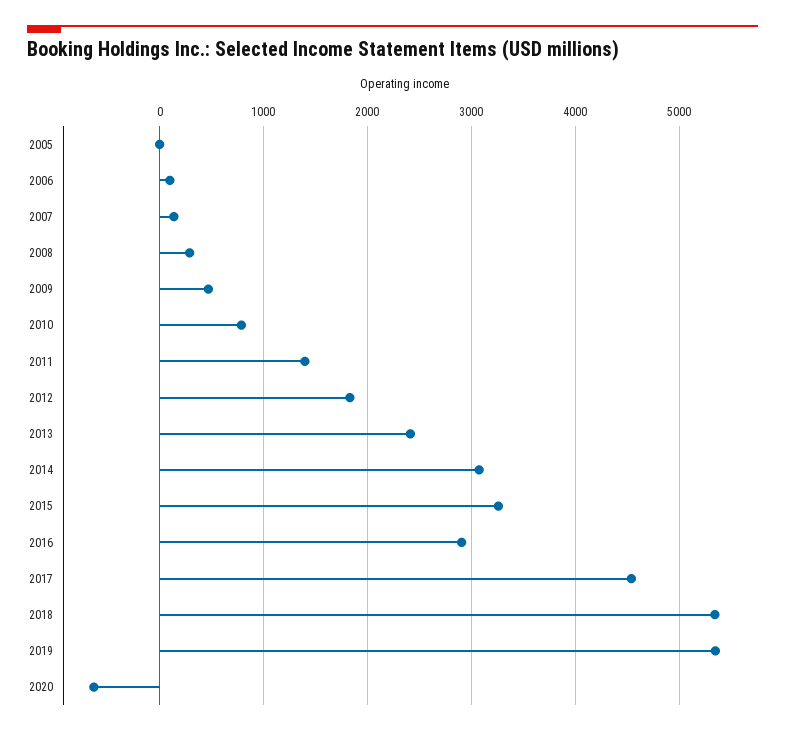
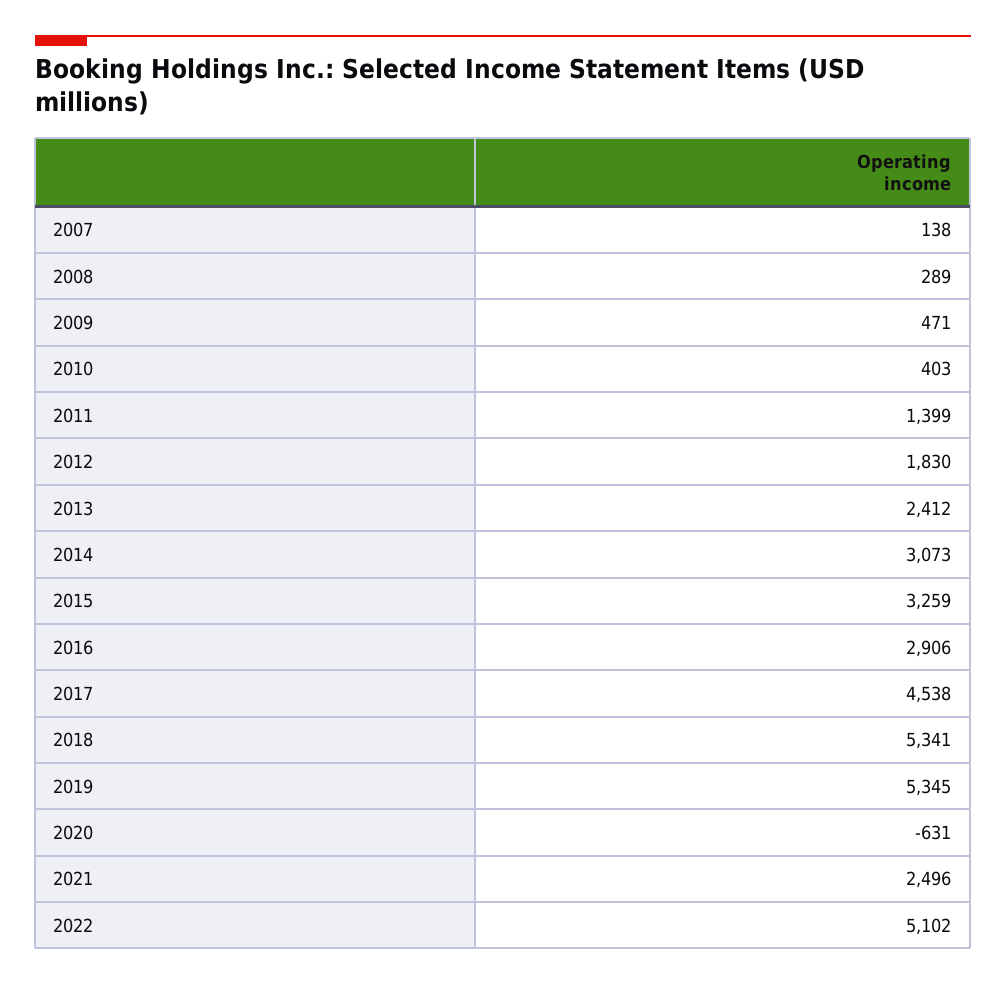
2005: 0 -> none
2006: 100 -> none
2010: 800 -> 403
2021: none -> 2496
2022: none -> 5102

